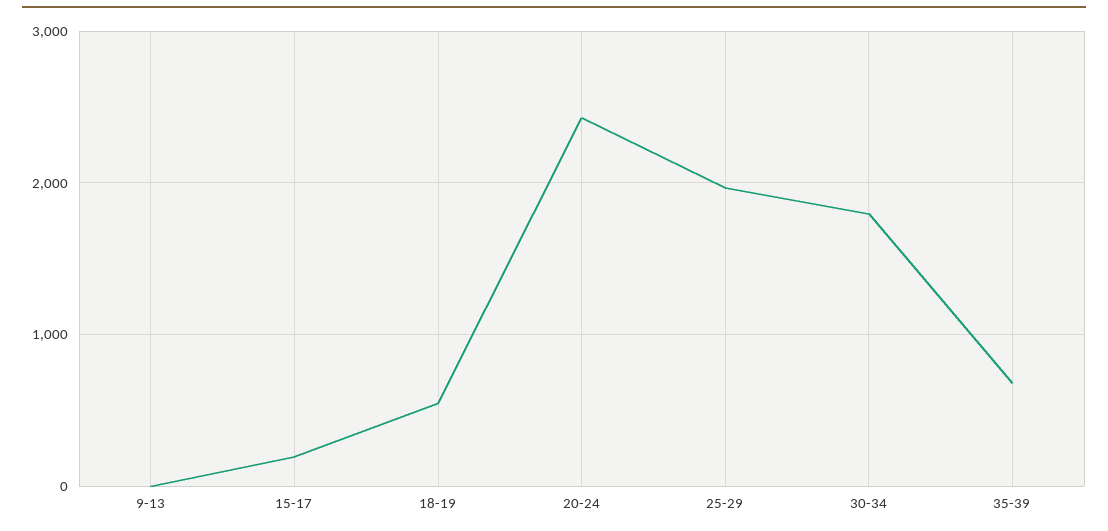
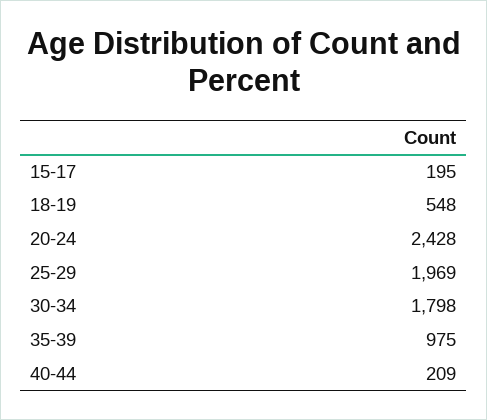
9-13: 0 -> none
35-39: 700 -> 975
40-44: none -> 209

